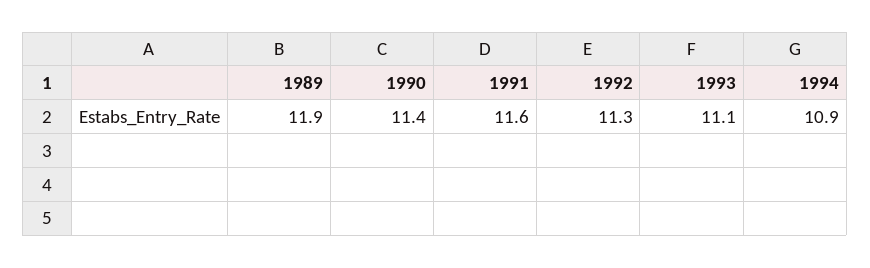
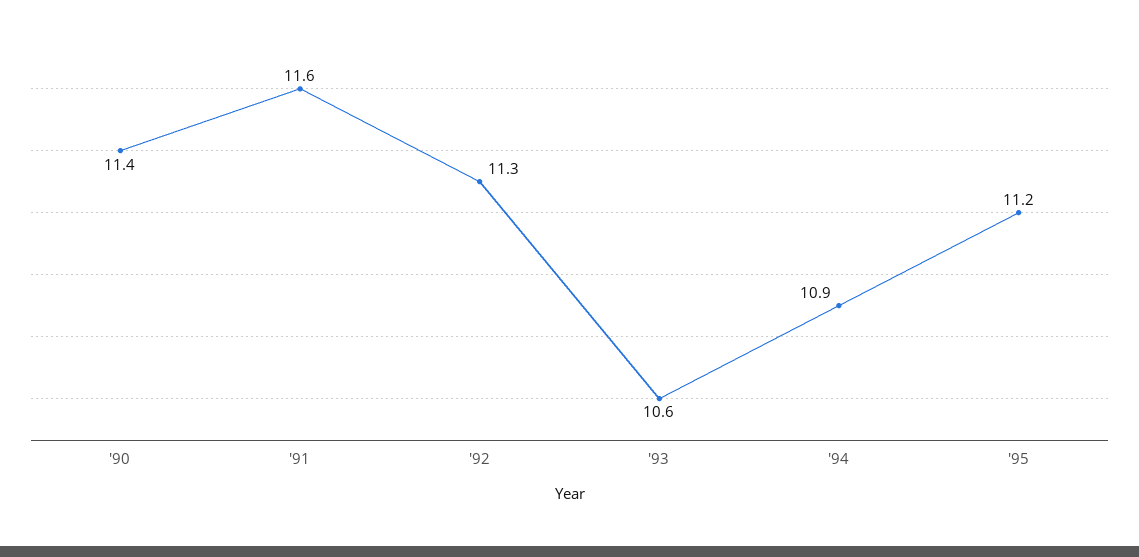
1989: 11.9 -> none
1993: 11.1 -> 10.6
'95: none -> 11.2

